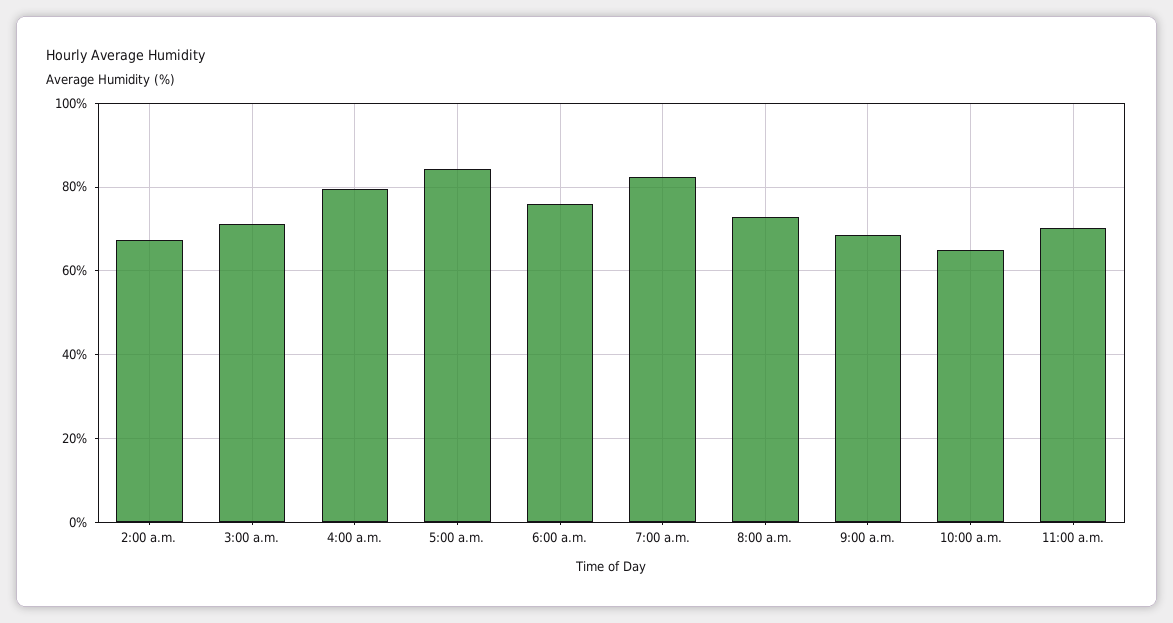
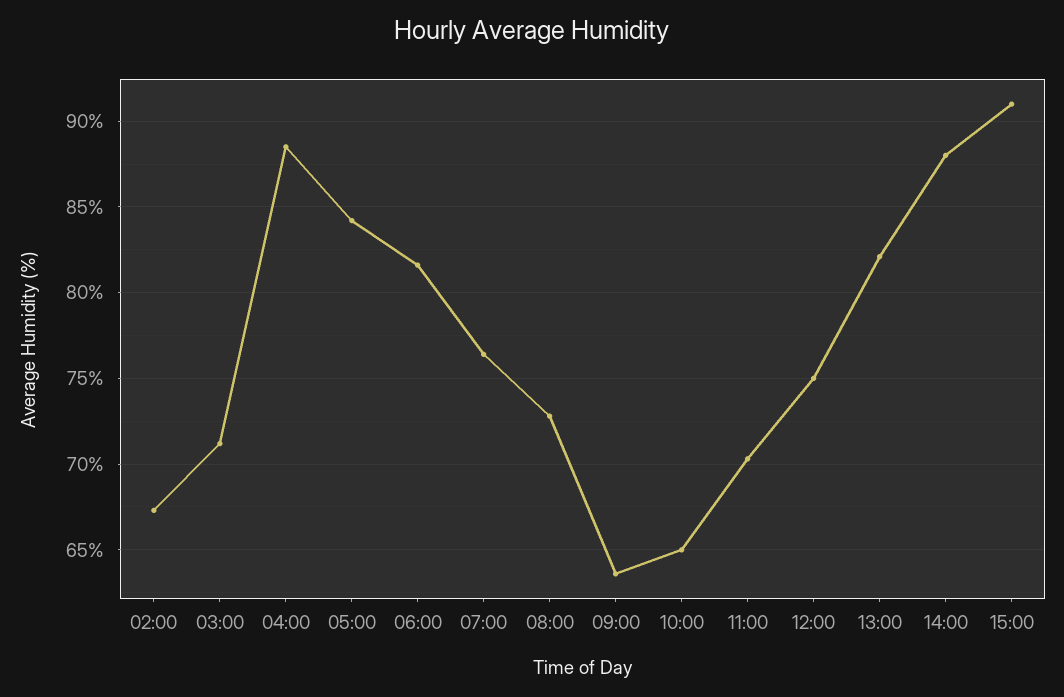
4:00 a.m.: 80 -> 88.5
6:00 a.m.: 76 -> 81.5
7:00 a.m.: 82 -> 76.5
9:00 a.m.: 68 -> 63.5
12:00: none -> 75
13:00: none -> 82
14:00: none -> 88
15:00: none -> 91

